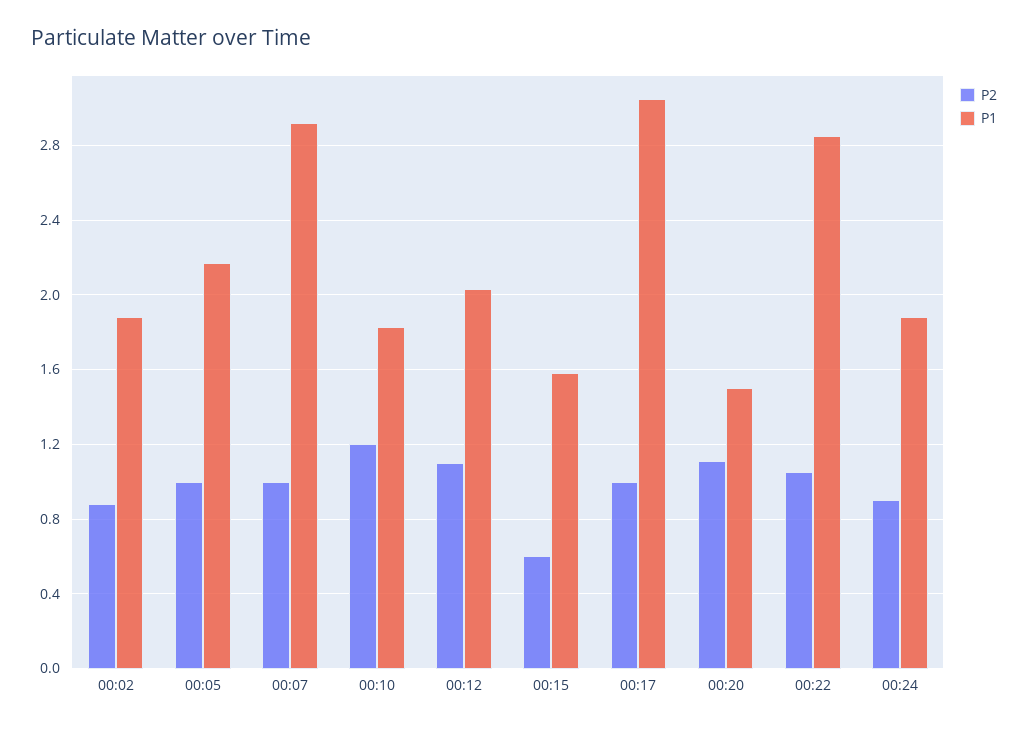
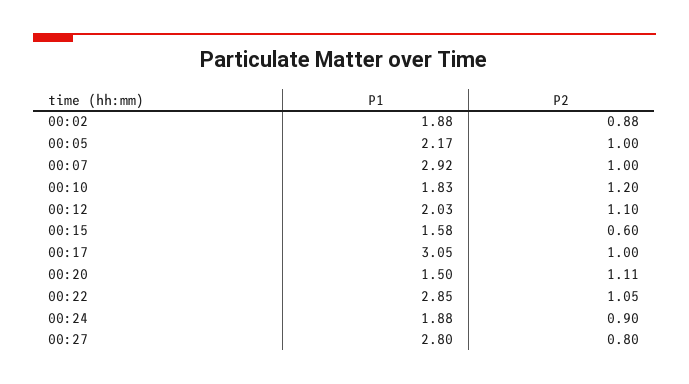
P1, 00:27: none -> 2.8
P2, 00:27: none -> 0.8

